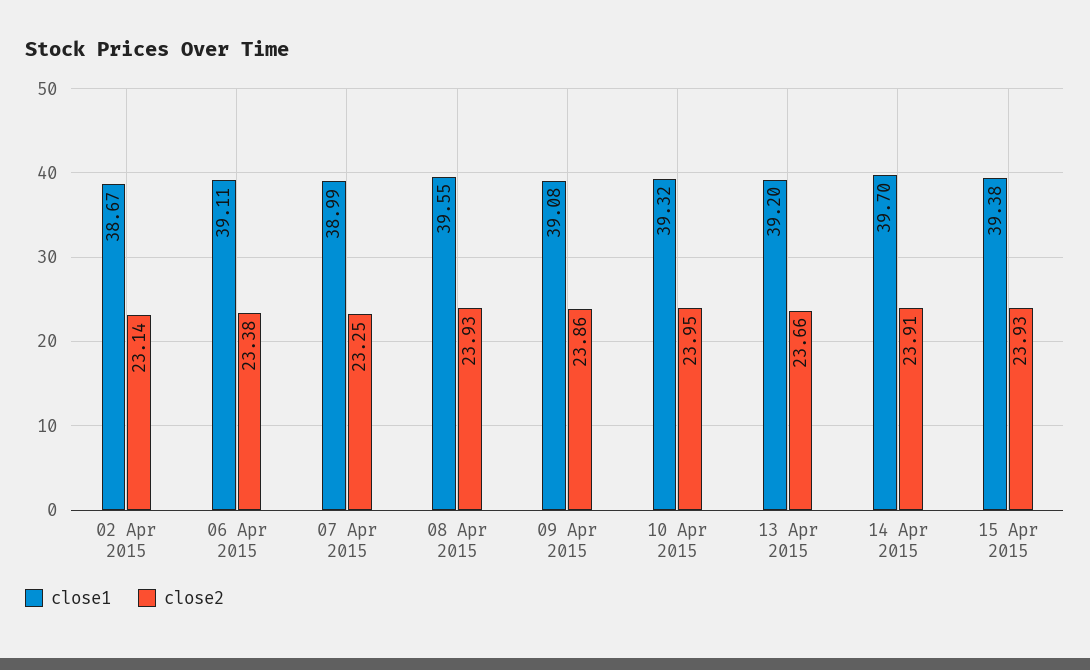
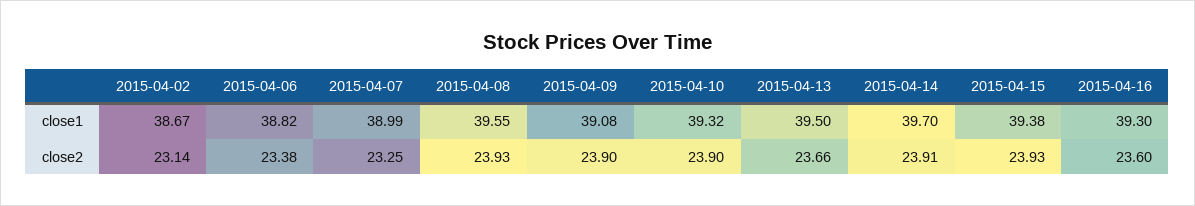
close1, 06 Apr 2015: 39.11 -> 38.82
close2, 09 Apr 2015: 23.86 -> 23.9
close2, 10 Apr 2015: 23.95 -> 23.9
close1, 13 Apr 2015: 39.2 -> 39.5
close1, 2015-04-16: none -> 39.3
close2, 2015-04-16: none -> 23.6

